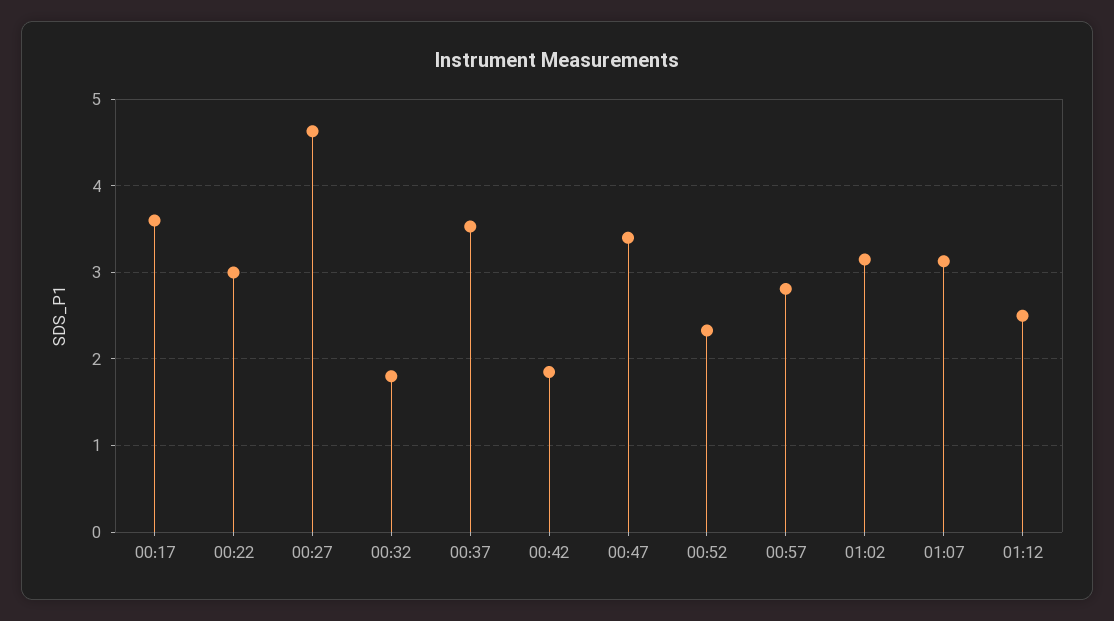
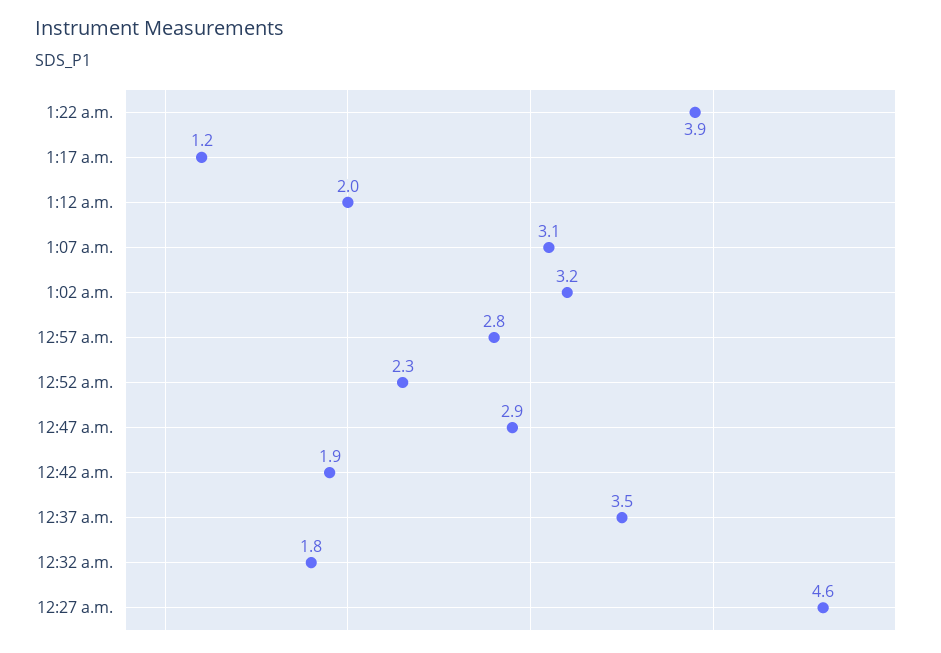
00:17: 3.6 -> none
00:22: 3 -> none
00:47: 3.4 -> 2.9
01:12: 2.5 -> 2
1:22 a.m.: none -> 3.9
1:17 a.m.: none -> 1.2

